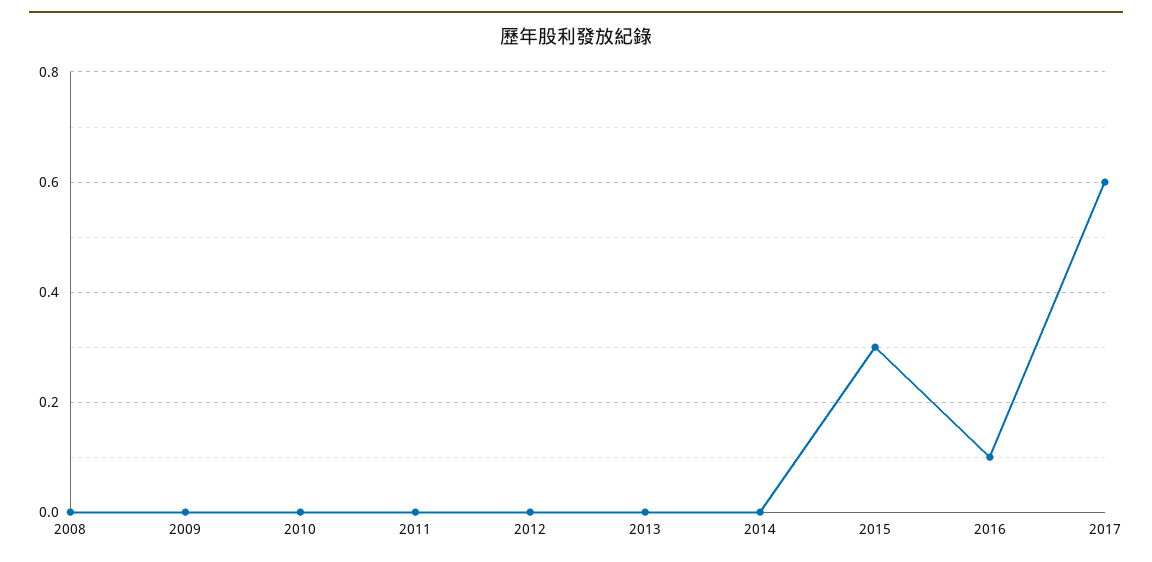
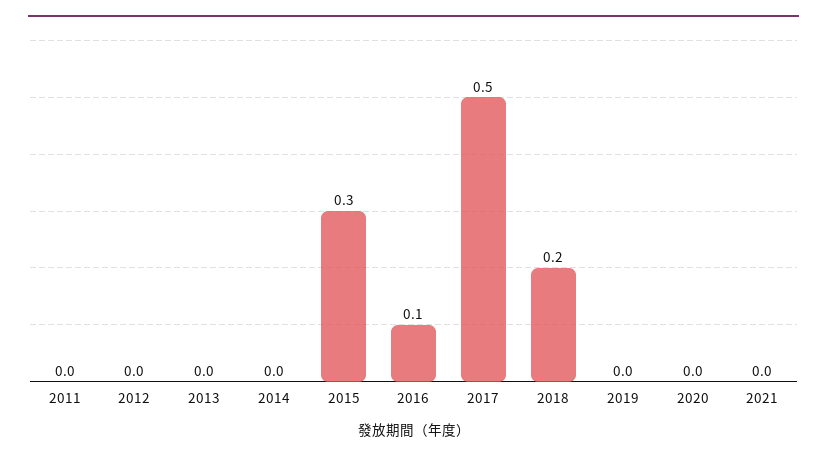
2008: 0 -> none
2009: 0 -> none
2010: 0 -> none
2017: 0.6 -> 0.5
2018: none -> 0.2
2019: none -> 0
2020: none -> 0
2021: none -> 0

